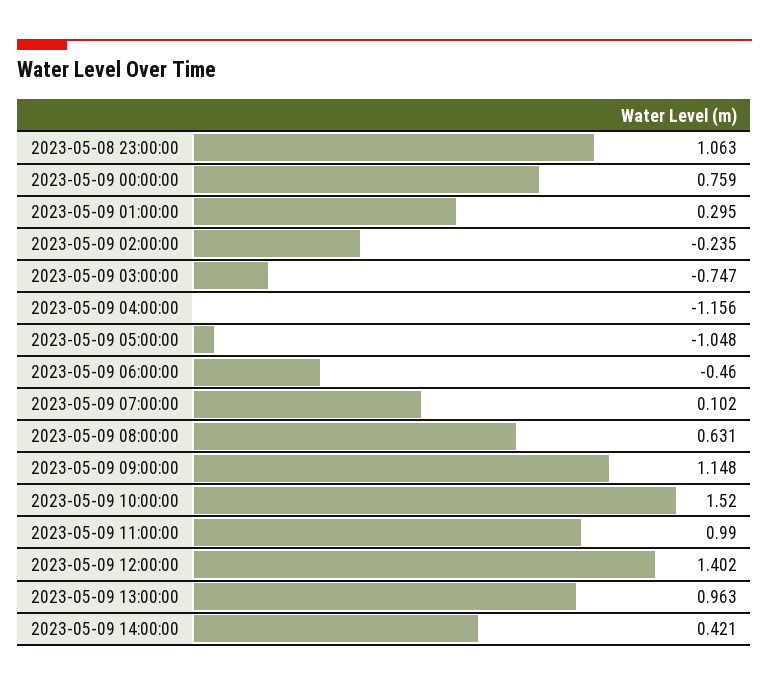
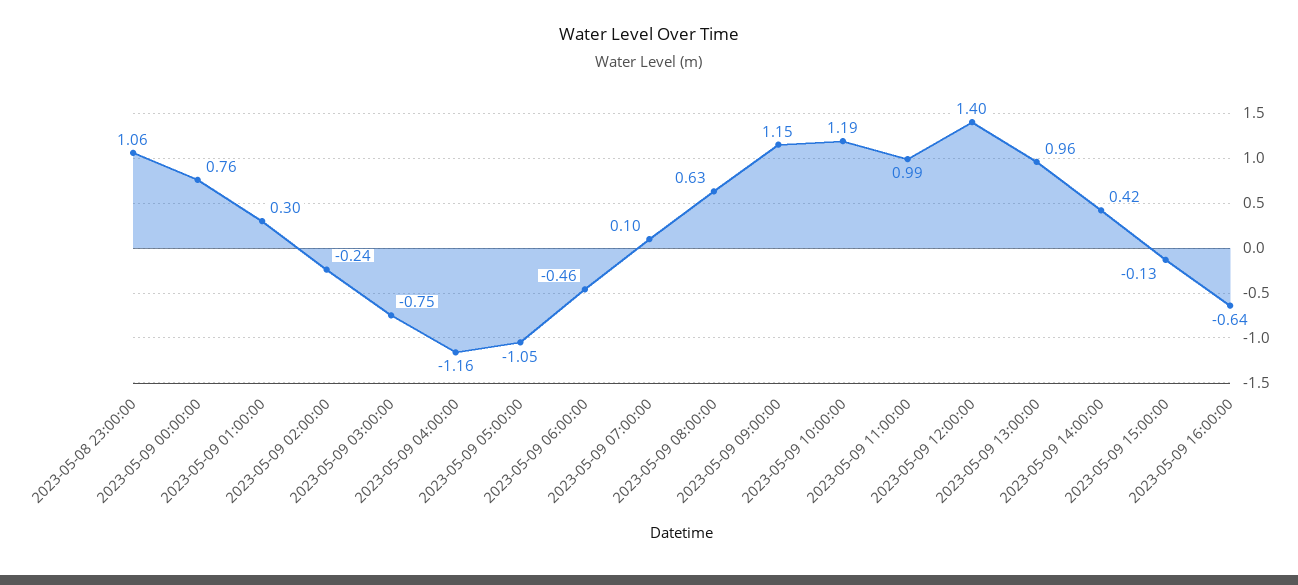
2023-05-09 10:00:00: 1.52 -> 1.19
2023-05-09 15:00:00: none -> -0.13
2023-05-09 16:00:00: none -> -0.64

